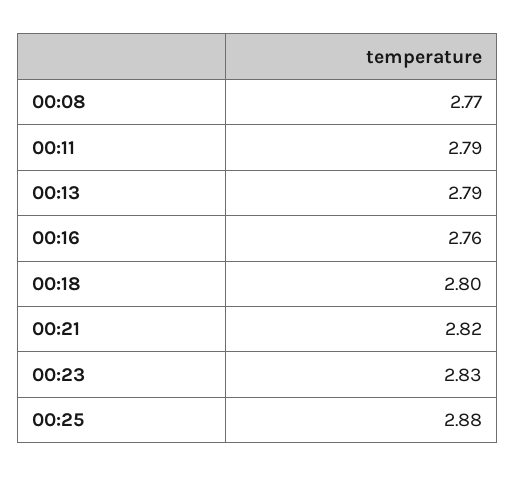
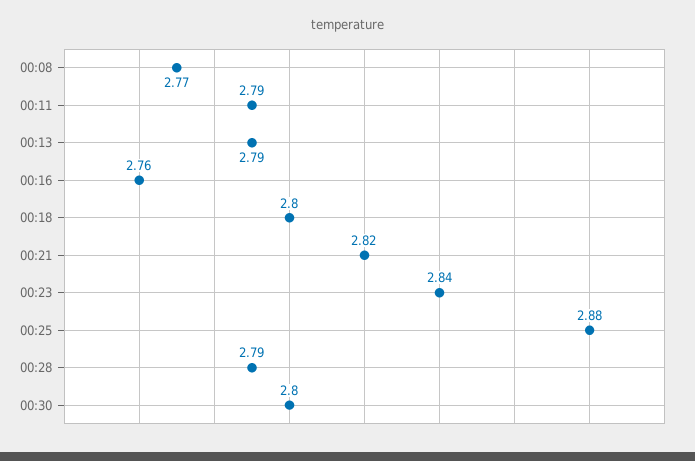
00:23: 2.83 -> 2.84
00:28: none -> 2.79
00:30: none -> 2.8

